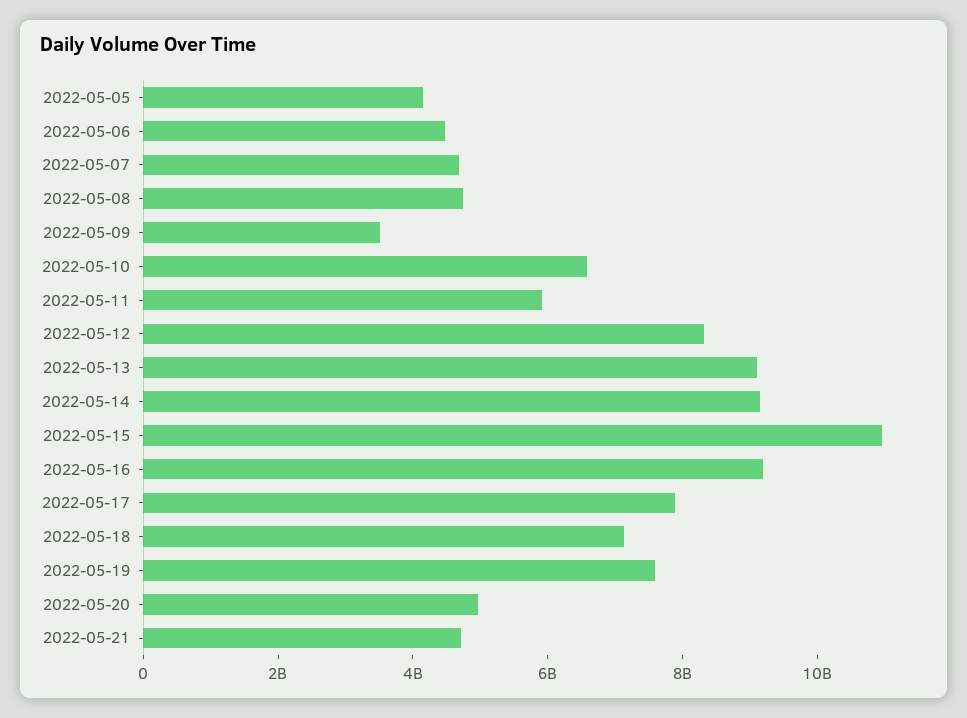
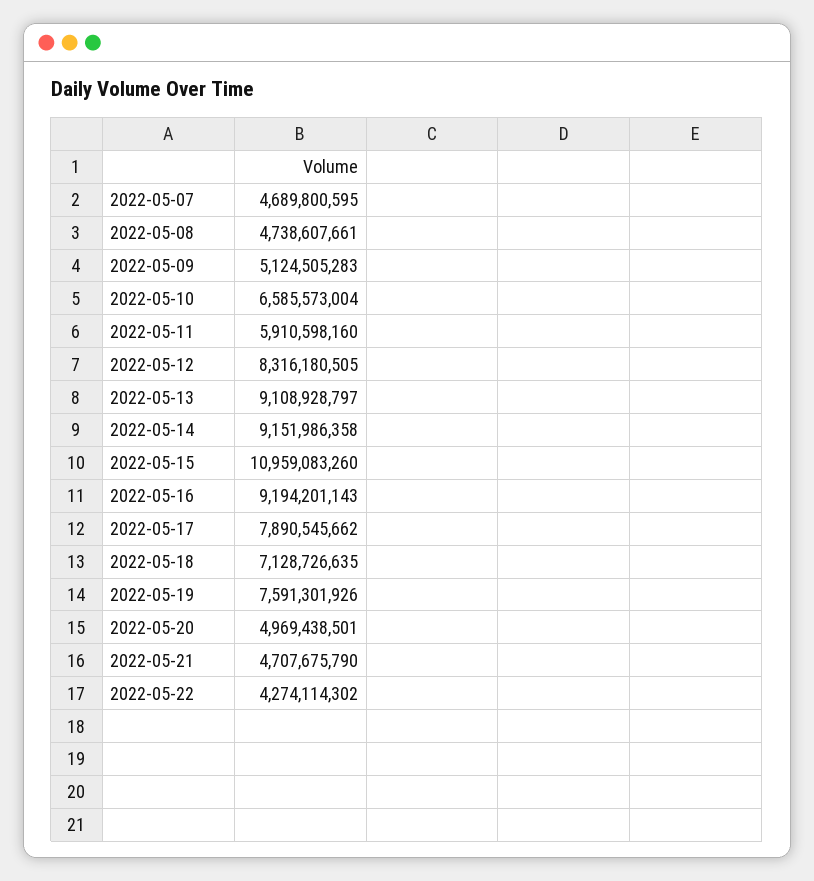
2022-05-05: 4000000000 -> none
2022-05-06: 4500000000 -> none
2022-05-09: 3500000000 -> 5124505283
2022-05-22: none -> 4274114302

